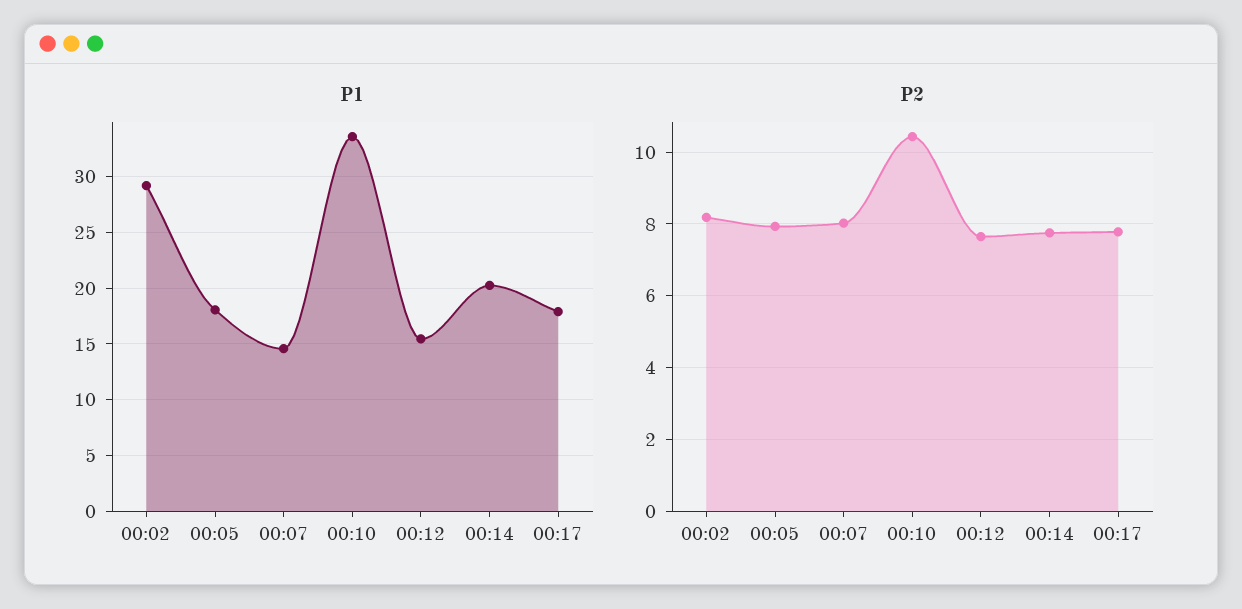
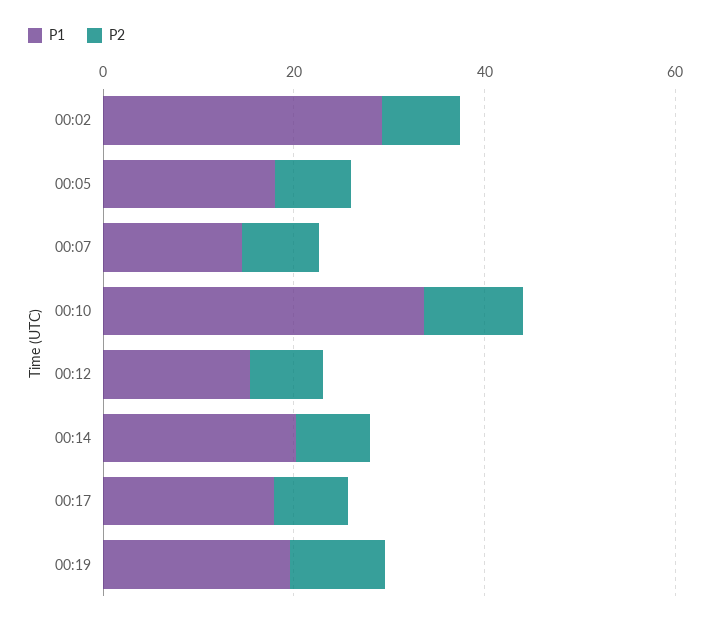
P1, 00:19: none -> 20
P2, 00:19: none -> 10

